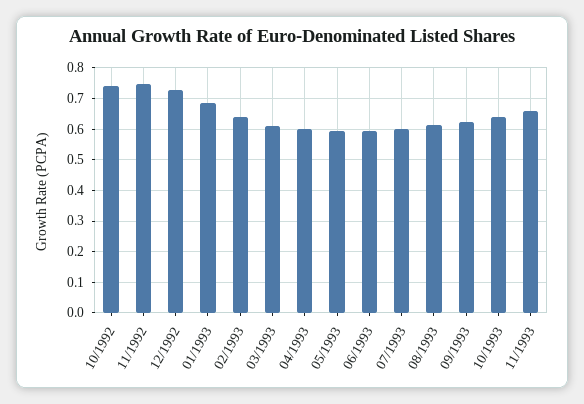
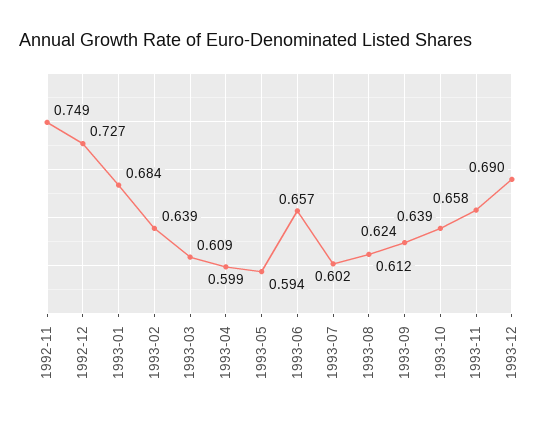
10/1992: 0.74 -> none
06/1993: 0.6 -> 0.657
1993-12: none -> 0.69

